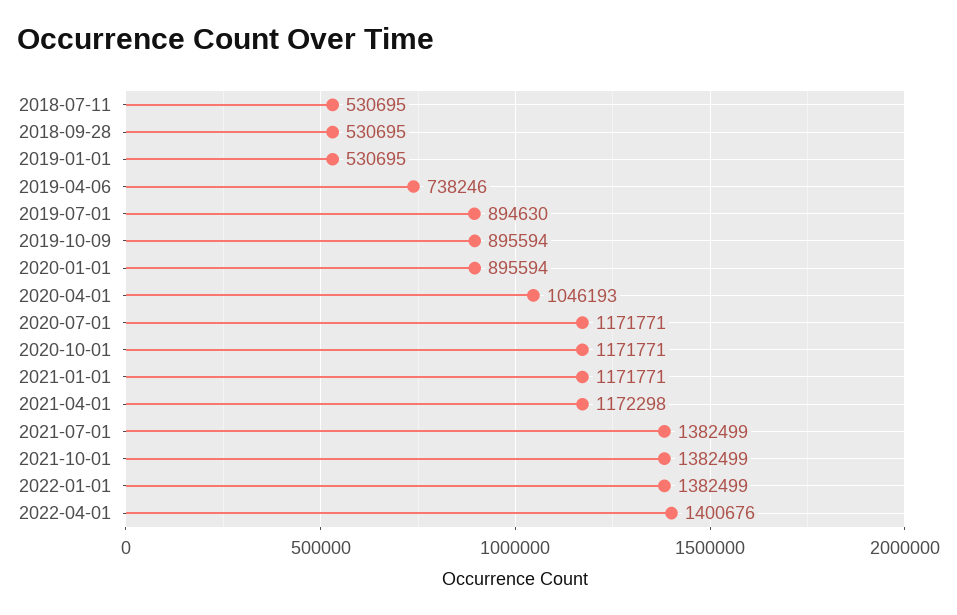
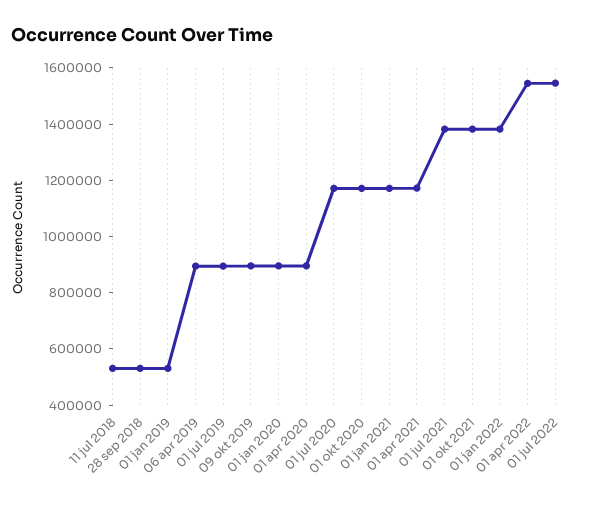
2019-04-06: 738246 -> 900000
2020-04-01: 1046193 -> 900000
2022-04-01: 1400676 -> 1550000
01 jul 2022: none -> 1550000

